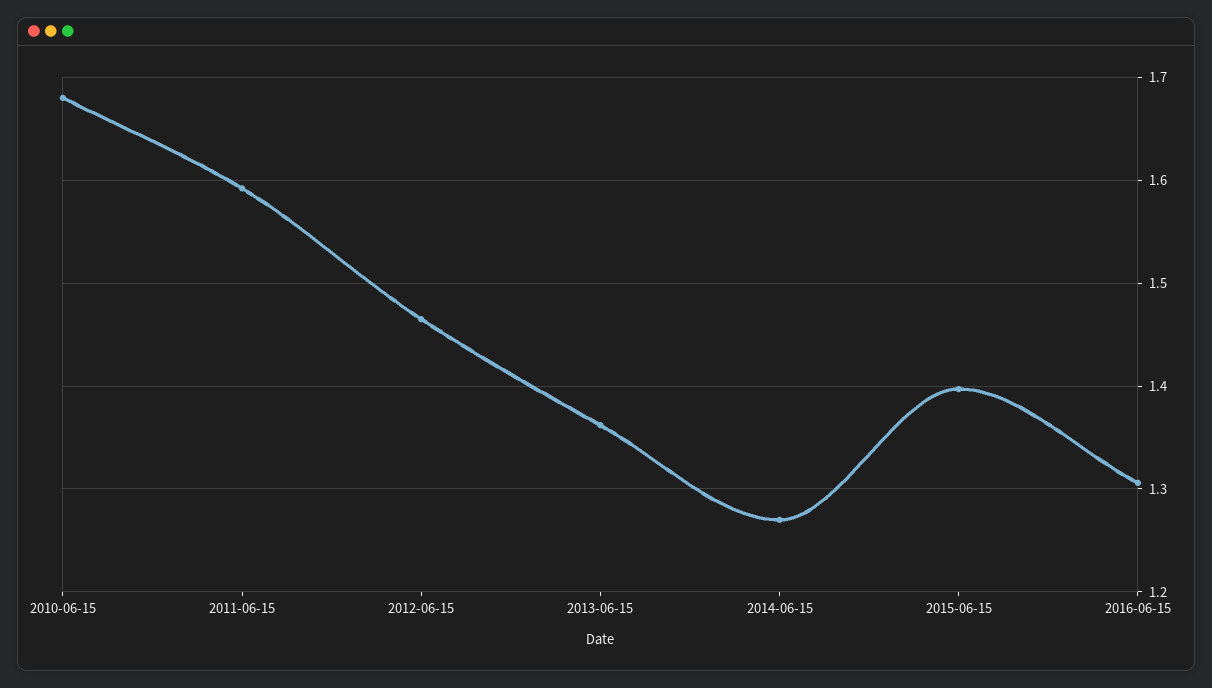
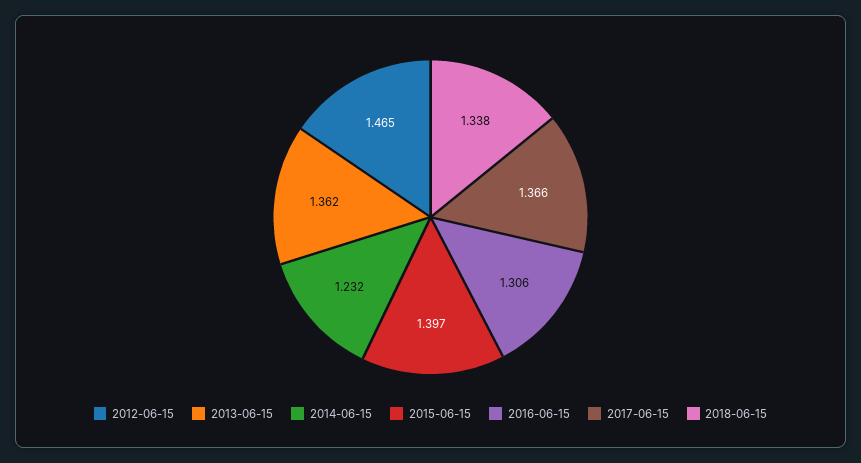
2010-06-15: 1.68 -> none
2011-06-15: 1.59 -> none
2014-06-15: 1.27 -> 1.232
2017-06-15: none -> 1.366
2018-06-15: none -> 1.338

